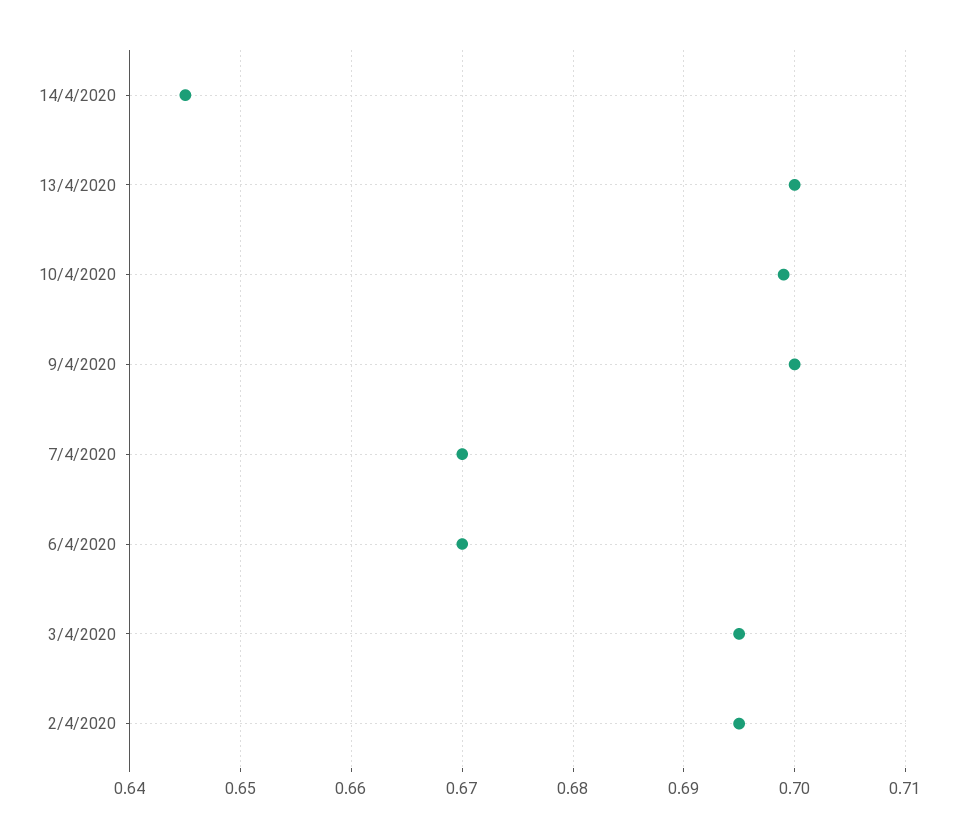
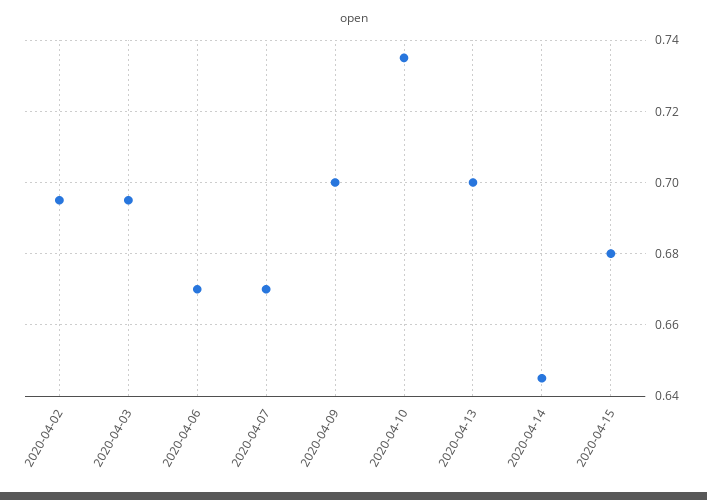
10/4/2020: 0.699 -> 0.735
2020-04-15: none -> 0.68

